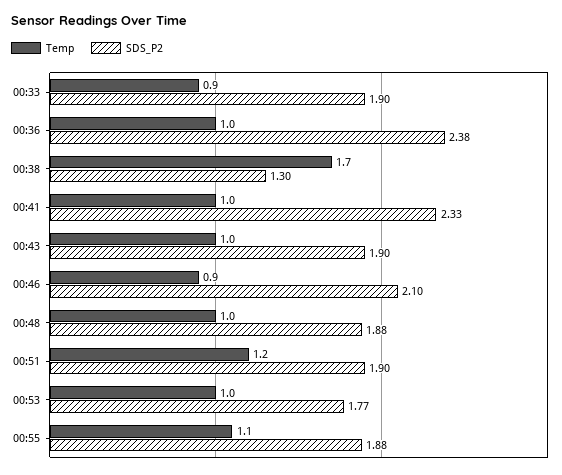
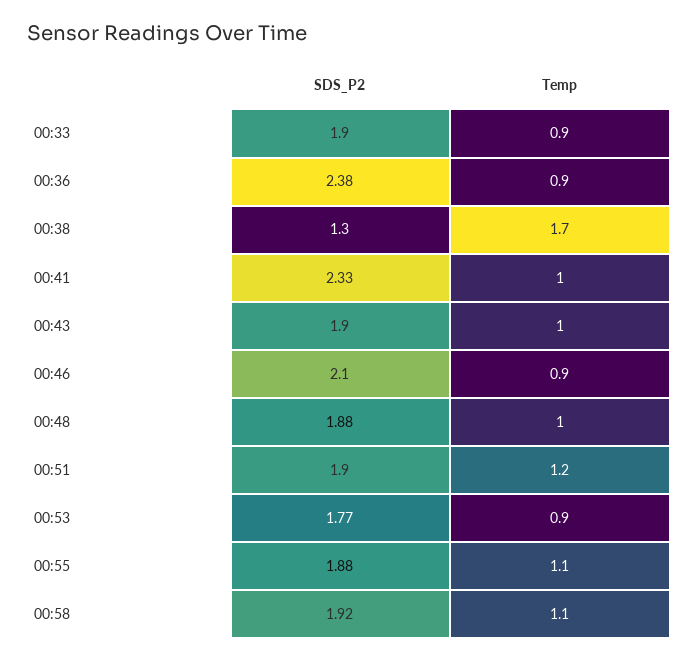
Temp, 00:36: 1 -> 0.9
Temp, 00:53: 1 -> 0.9
SDS_P2, 00:58: none -> 1.92
Temp, 00:58: none -> 1.1

